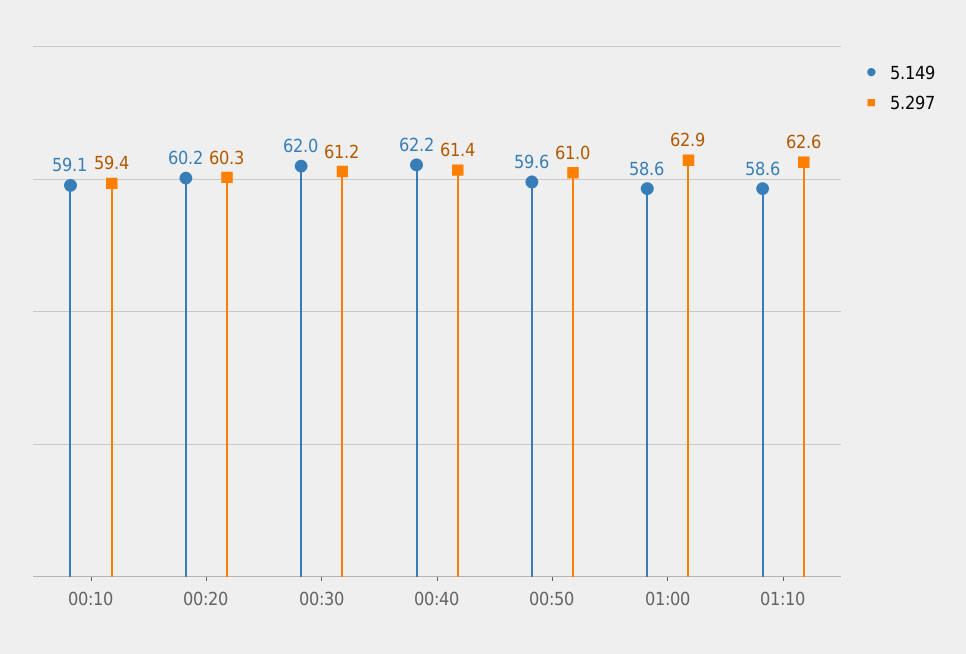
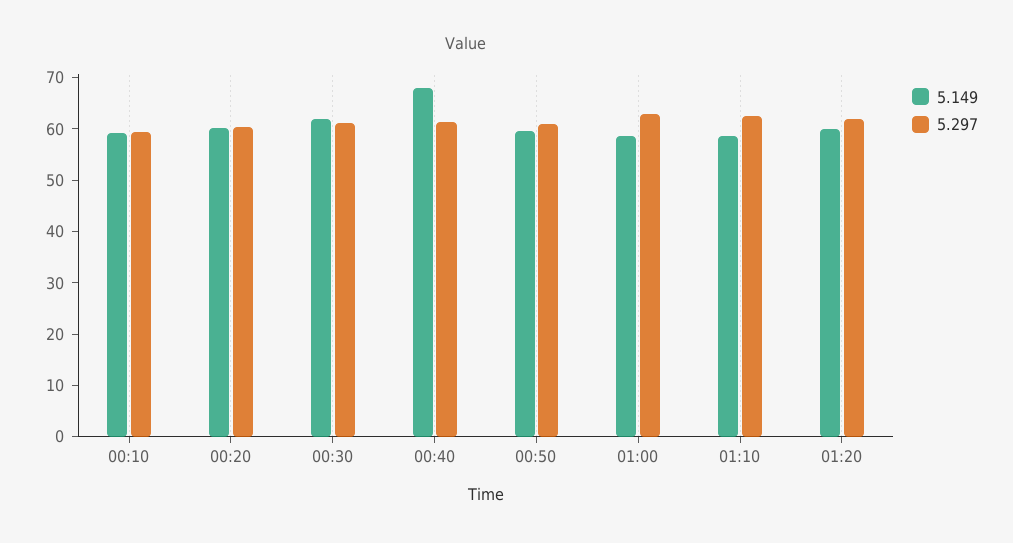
5.149, 00:40: 62.2 -> 68
5.149, 01:20: none -> 60
5.297, 01:20: none -> 62

